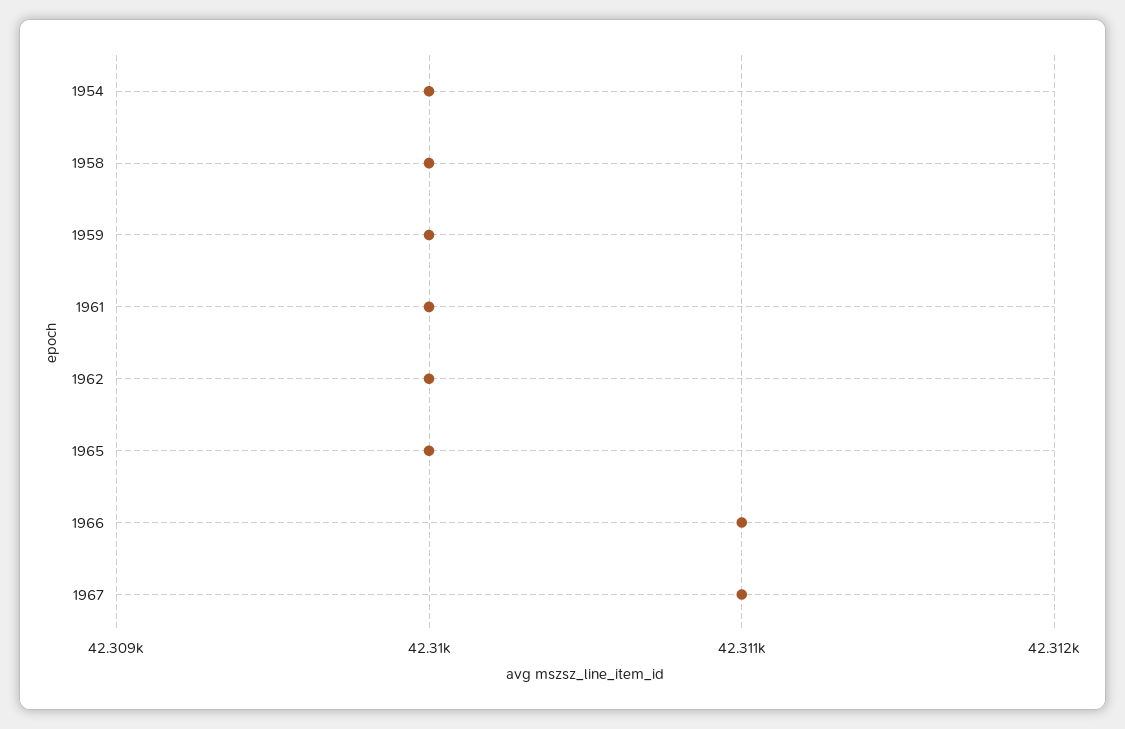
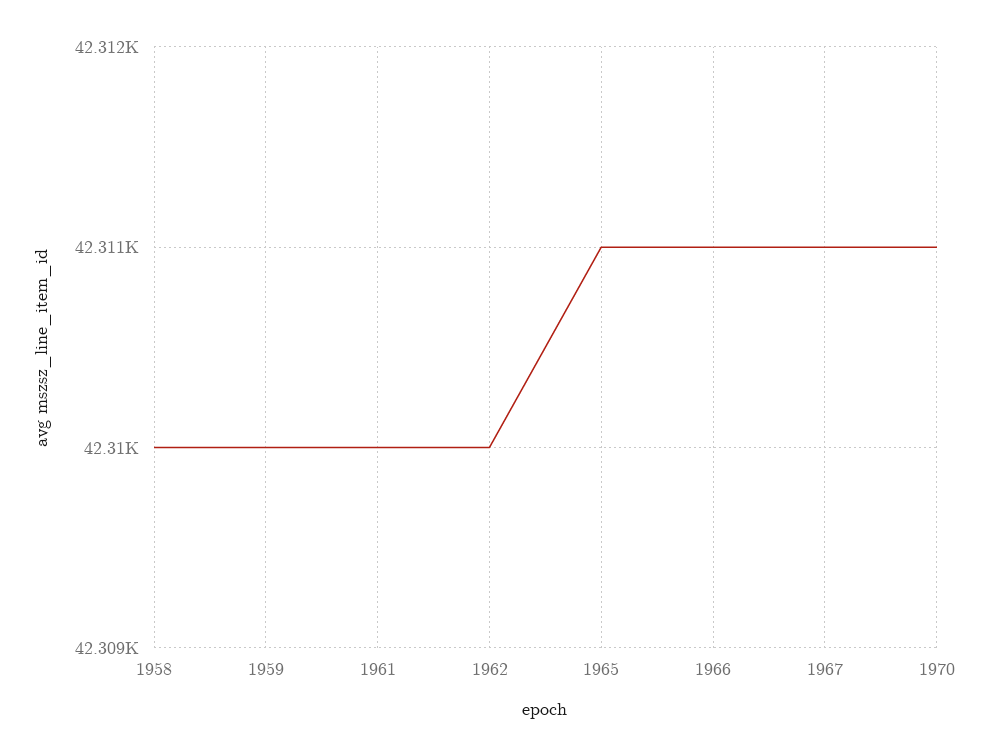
1954: 42310 -> none
1965: 42310 -> 42311
1970: none -> 42311

